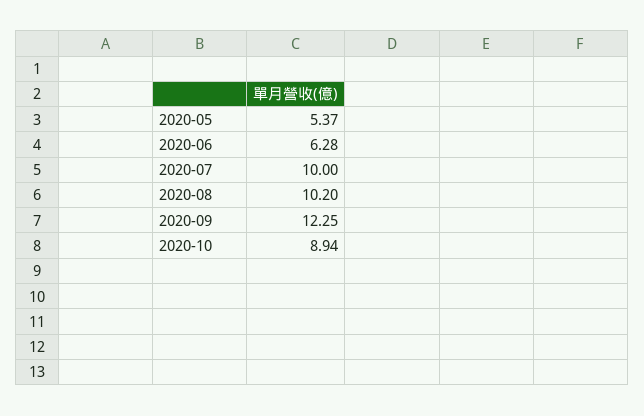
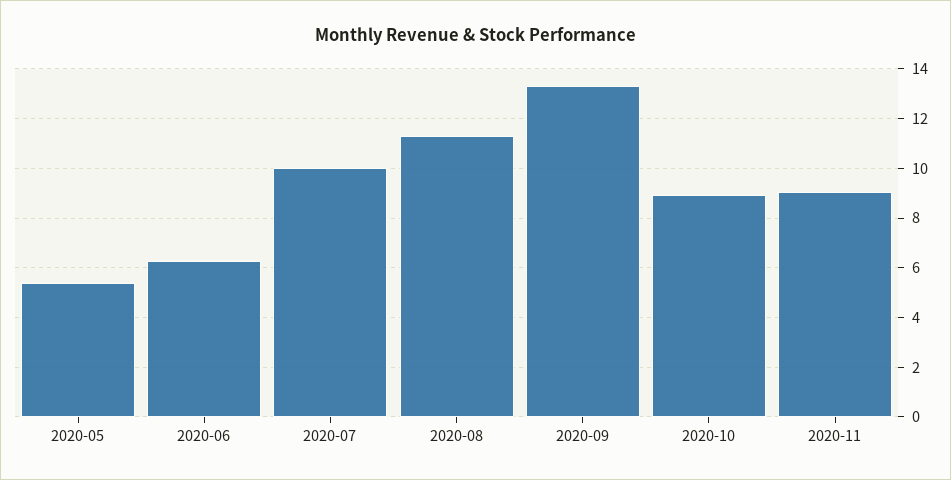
2020-08: 10.2 -> 11.25
2020-09: 12.25 -> 13.25
2020-11: none -> 9

